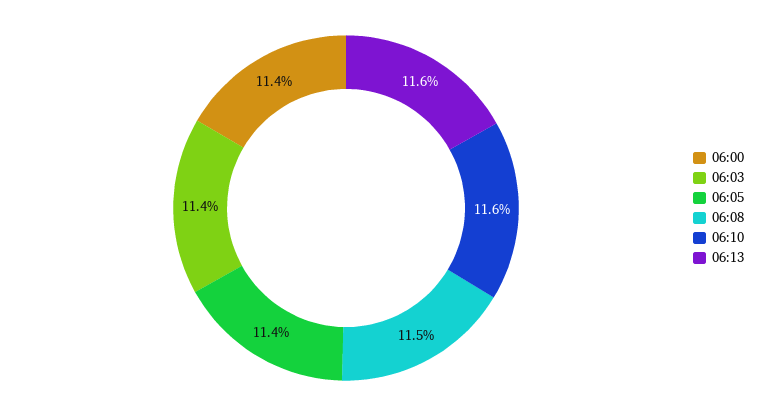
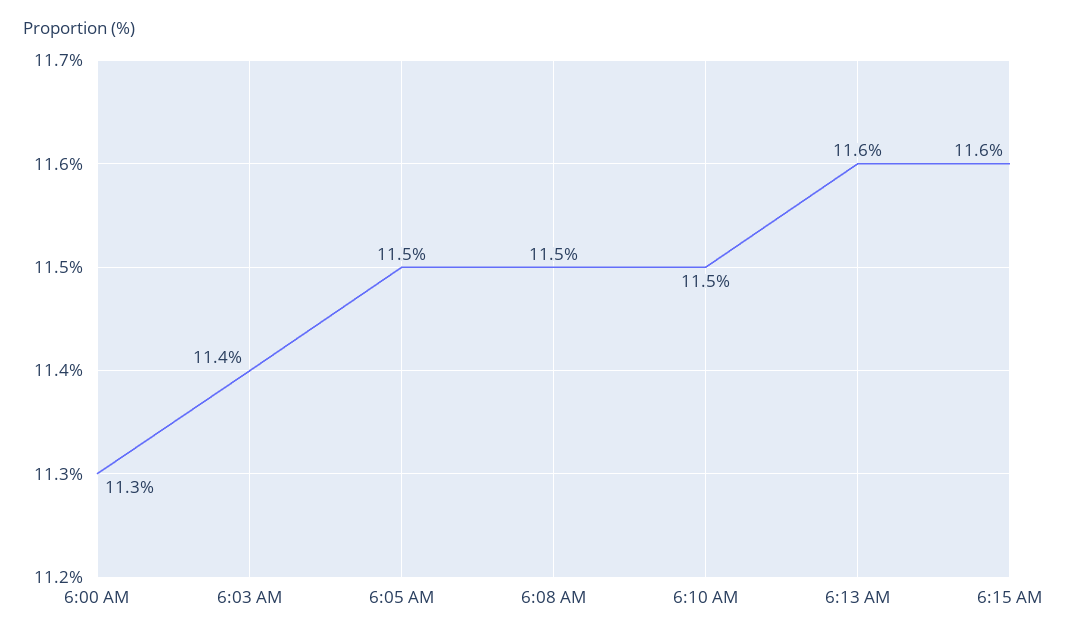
06:00: 11.4 -> 11.3
06:05: 11.4 -> 11.5
06:10: 11.6 -> 11.5
6:15 AM: none -> 11.6

